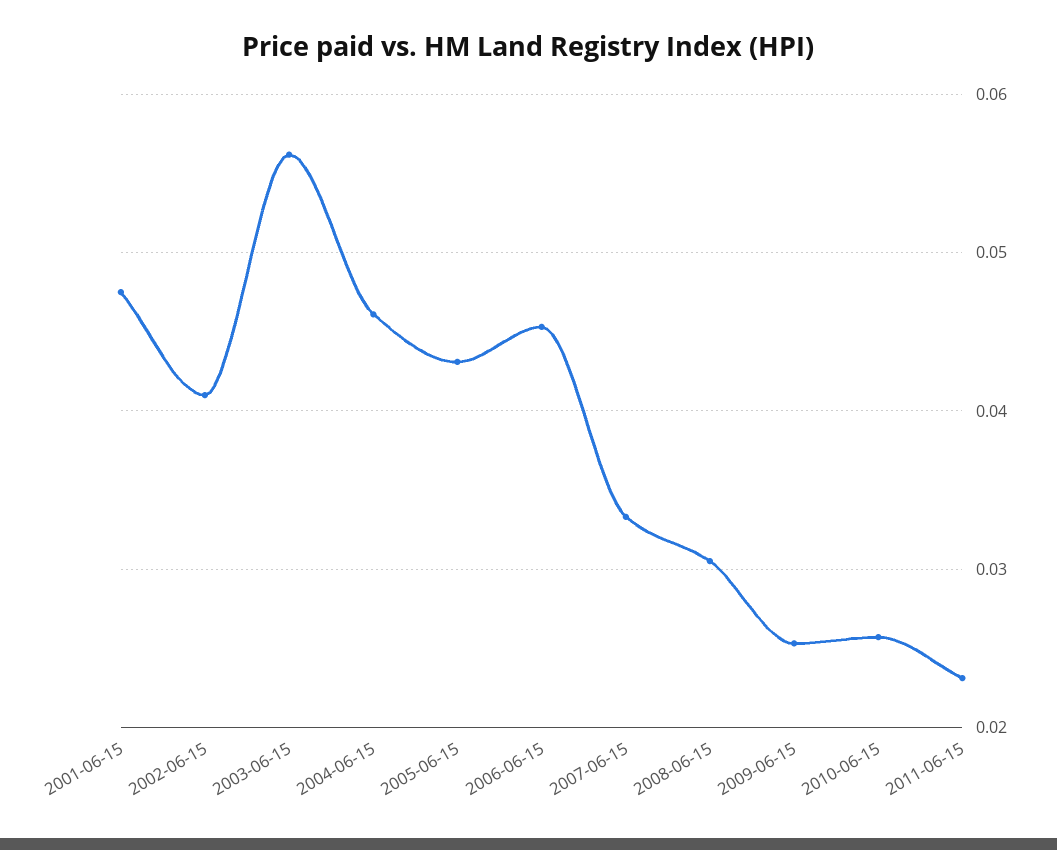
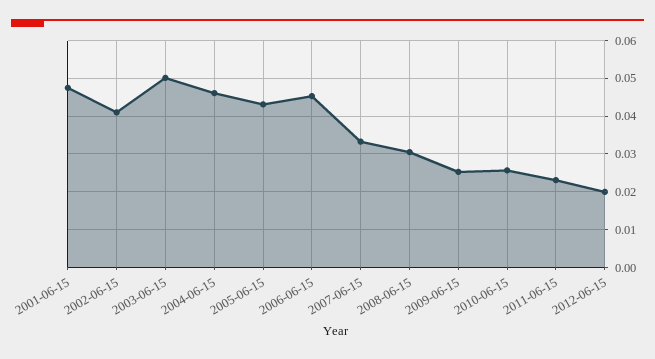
2003-06-15: 0.056 -> 0.05
2012-06-15: none -> 0.02

